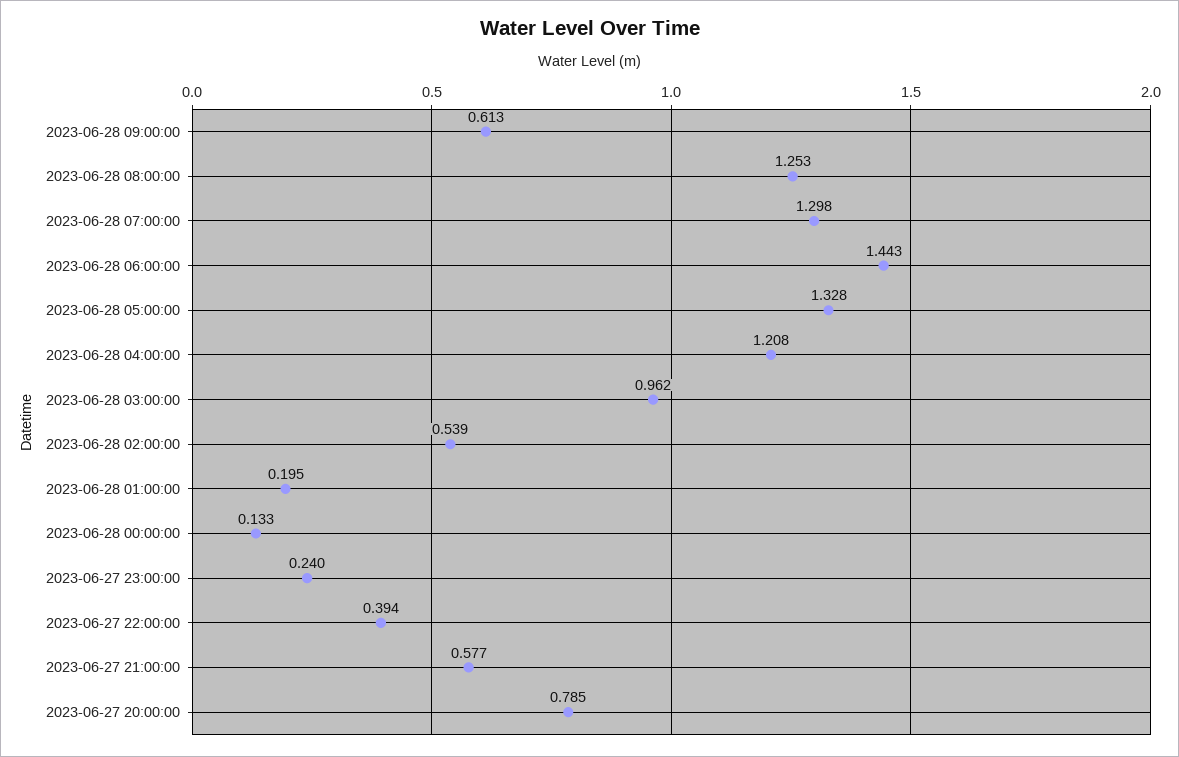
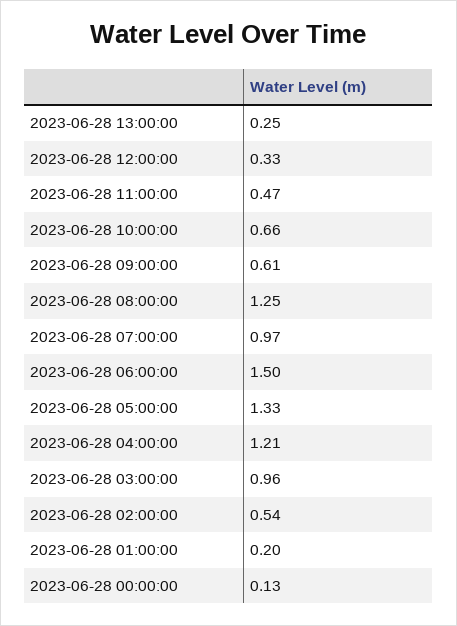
2023-06-28 07:00:00: 1.298 -> 0.97
2023-06-28 06:00:00: 1.443 -> 1.5
2023-06-27 23:00:00: 0.24 -> none
2023-06-27 22:00:00: 0.394 -> none
2023-06-27 21:00:00: 0.577 -> none
2023-06-27 20:00:00: 0.785 -> none
2023-06-28 13:00:00: none -> 0.25
2023-06-28 12:00:00: none -> 0.33
2023-06-28 11:00:00: none -> 0.47
2023-06-28 10:00:00: none -> 0.66

